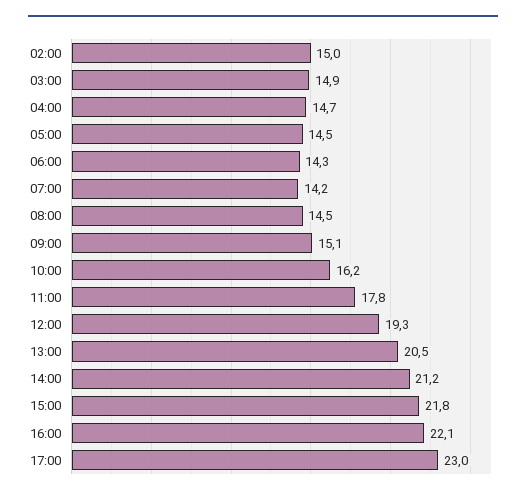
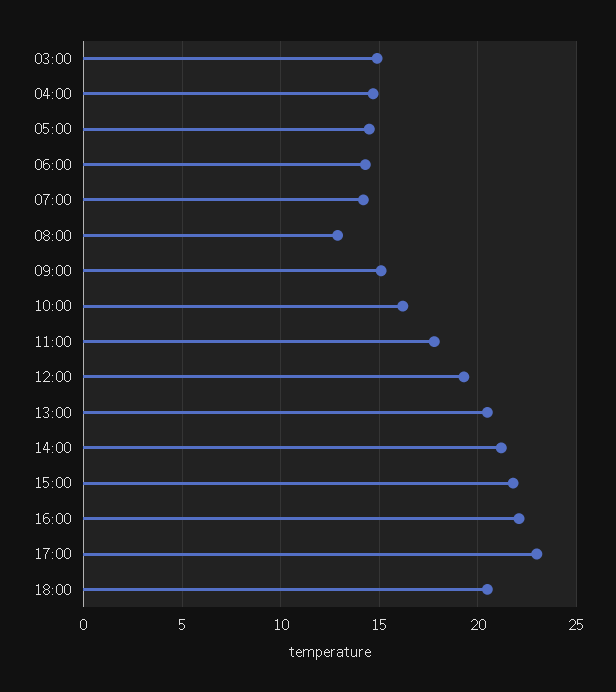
02:00: 15 -> none
08:00: 14.5 -> 13
18:00: none -> 20.5

